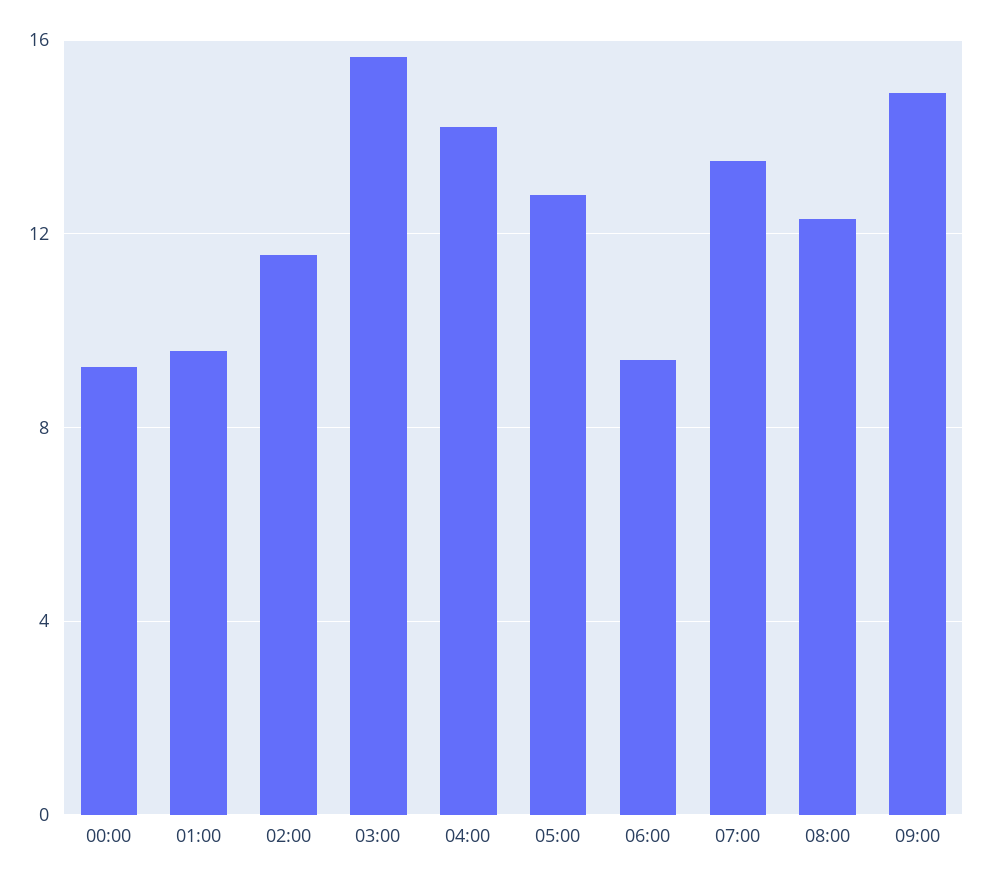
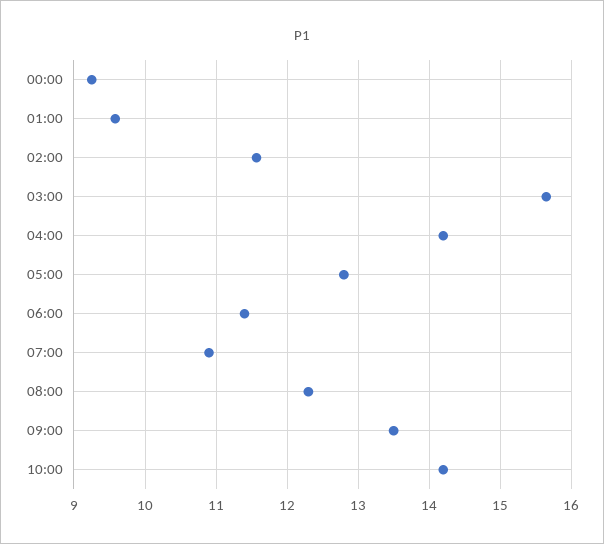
06:00: 9.5 -> 11.4
07:00: 13.5 -> 10.9
09:00: 15 -> 13.5
10:00: none -> 14.2

